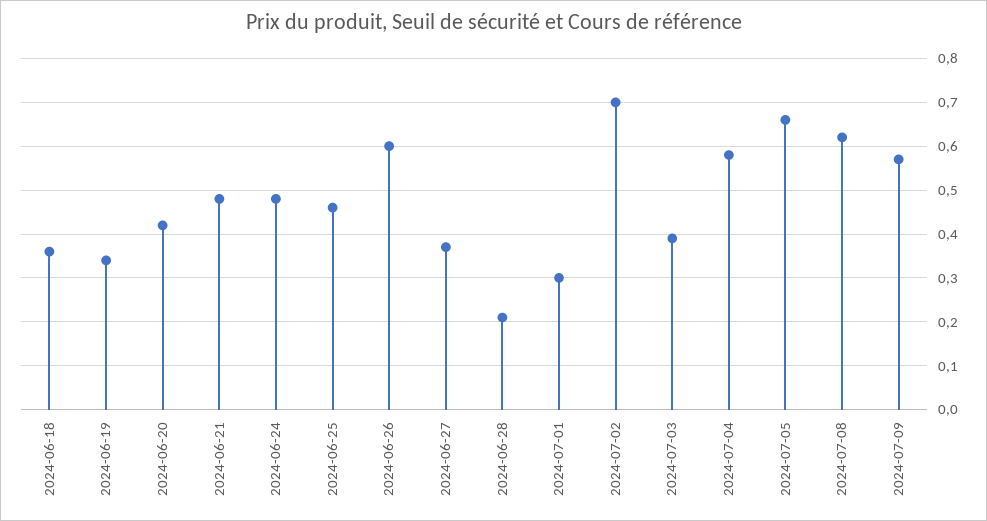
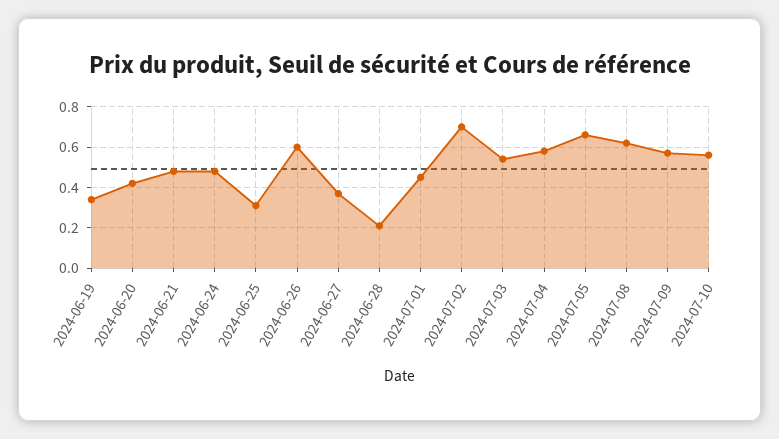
2024-06-18: 0.35 -> none
2024-06-25: 0.45 -> 0.3
2024-07-01: 0.3 -> 0.45
2024-07-03: 0.4 -> 0.55
2024-07-10: none -> 0.55

